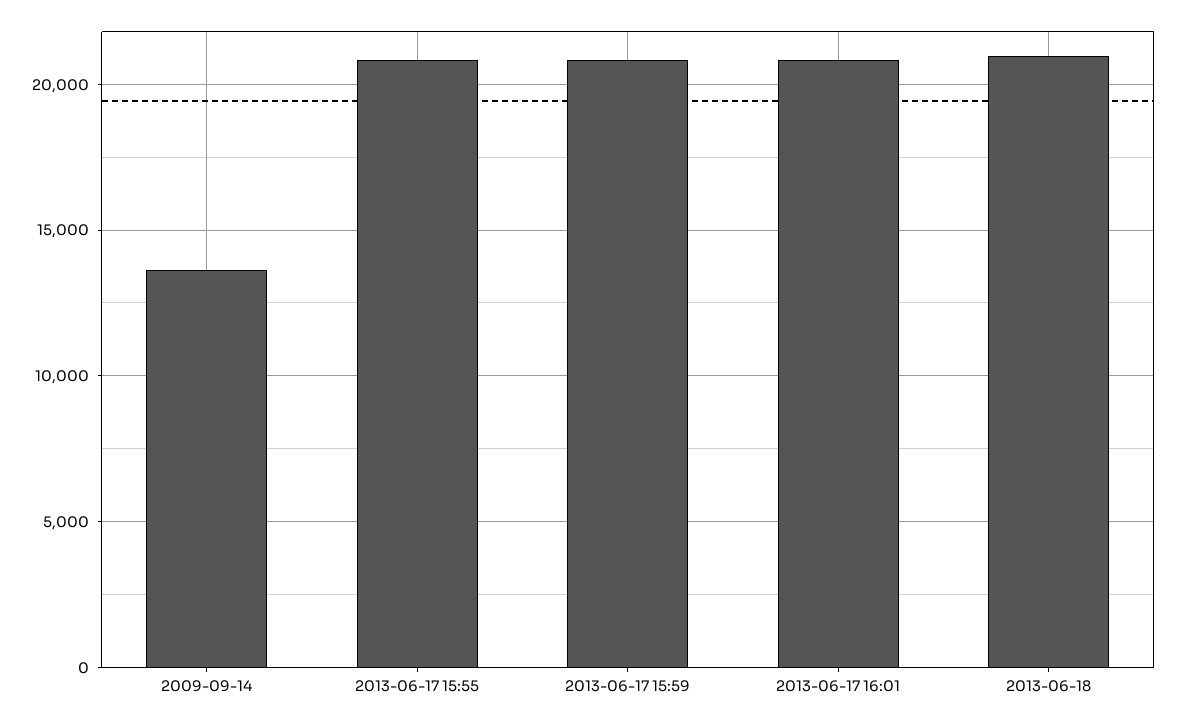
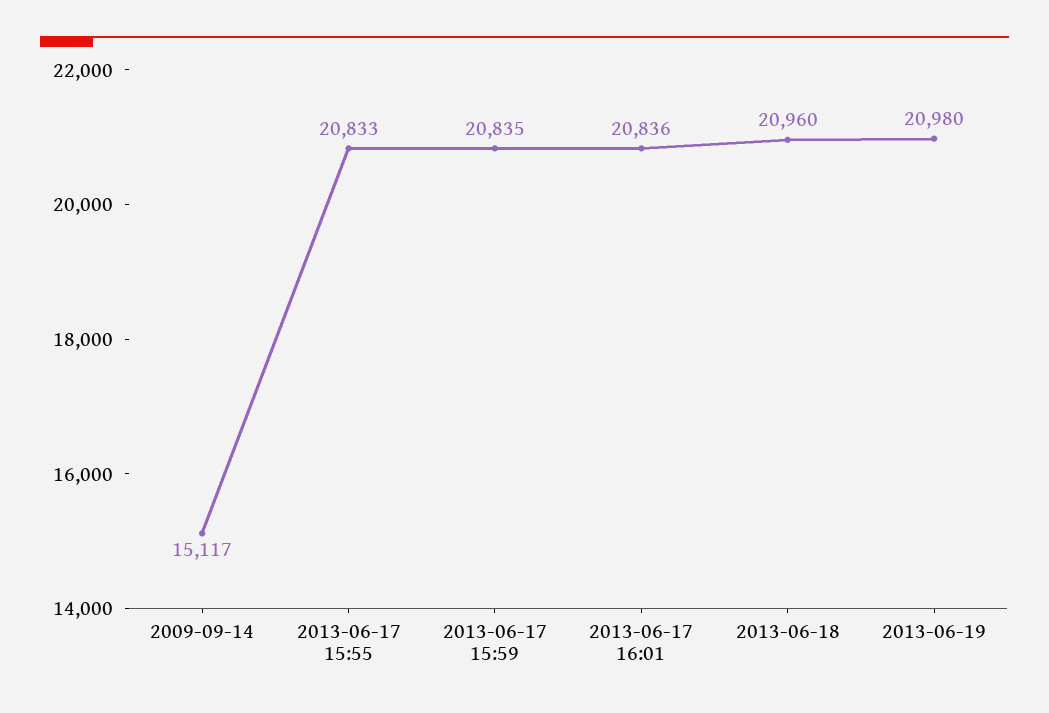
2009-09-14: 13500 -> 15117
2013-06-19: none -> 20980

